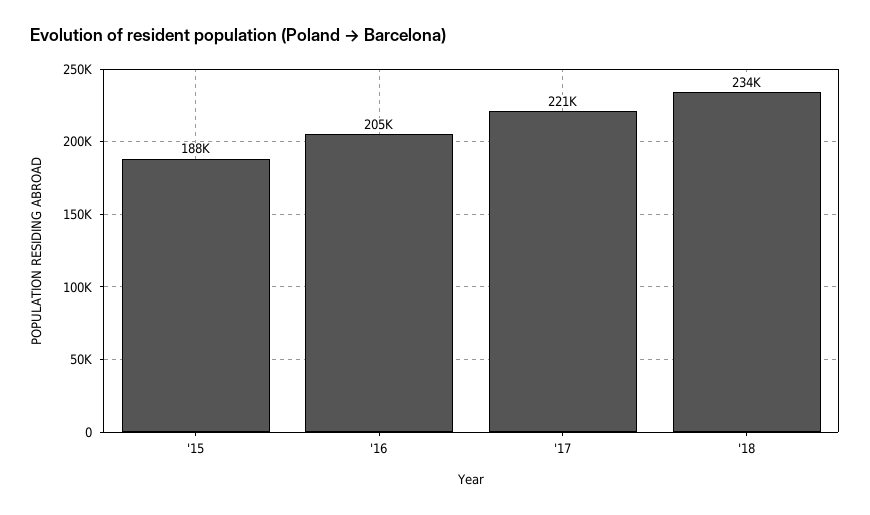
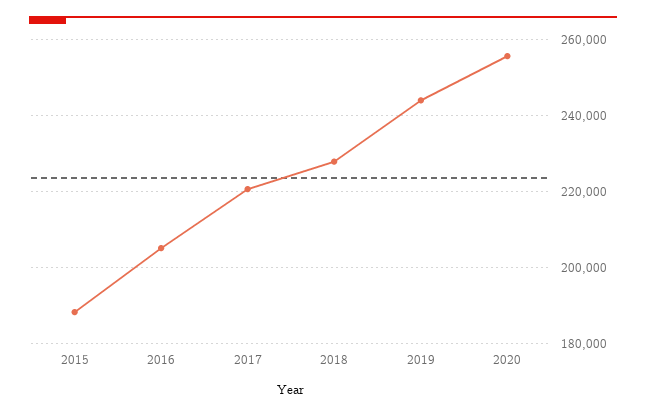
'18: 234000 -> 228000
2019: none -> 244000
2020: none -> 256000

